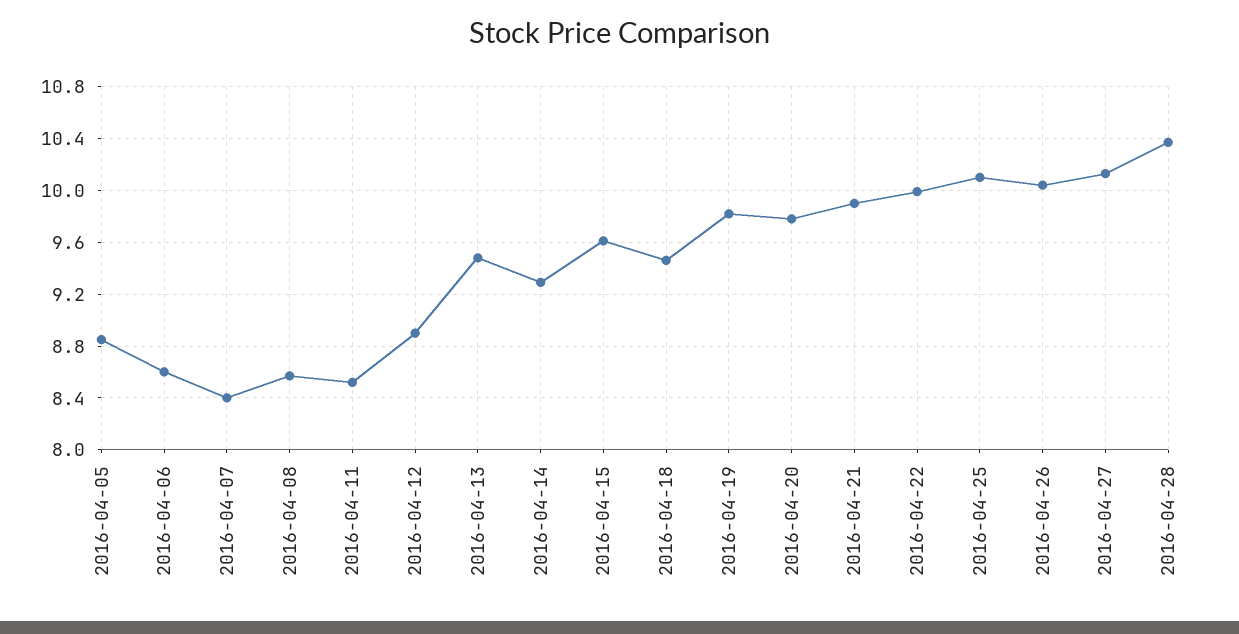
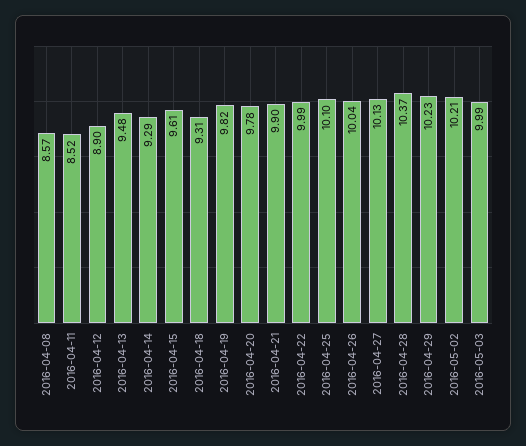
2016-04-05: 8.85 -> none
2016-04-06: 8.6 -> none
2016-04-07: 8.4 -> none
2016-04-18: 9.45 -> 9.31
2016-04-29: none -> 10.23
2016-05-02: none -> 10.21
2016-05-03: none -> 9.99

